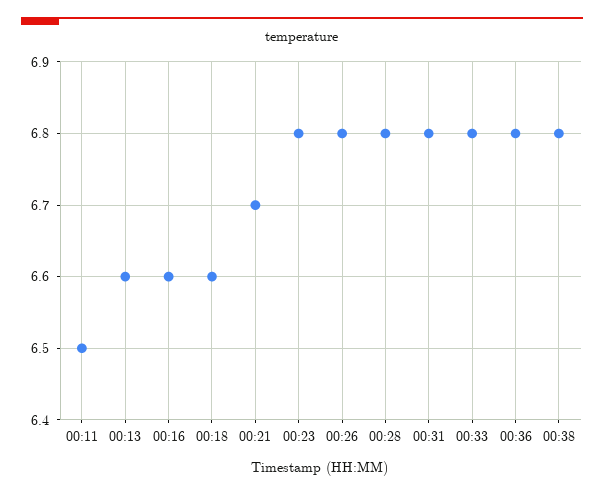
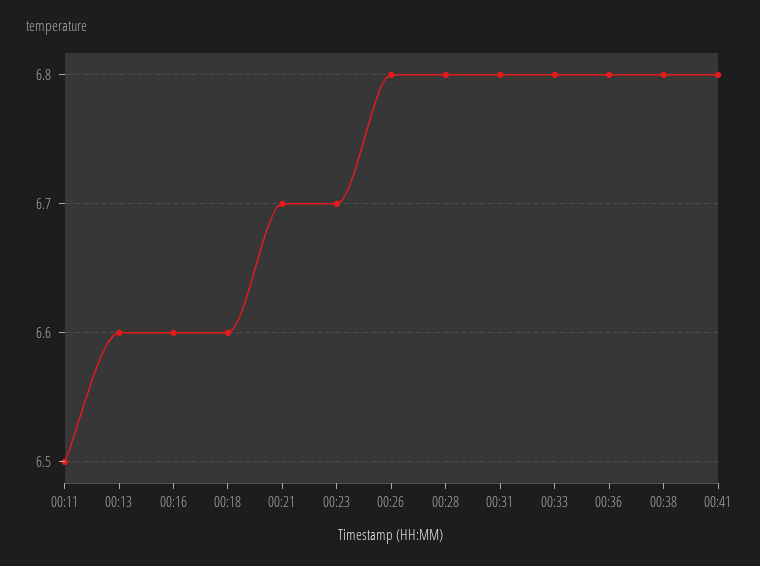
00:23: 6.8 -> 6.7
00:41: none -> 6.8

